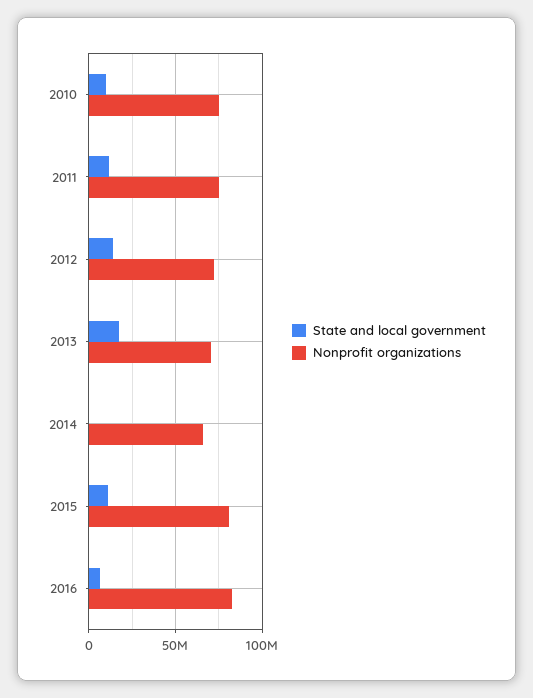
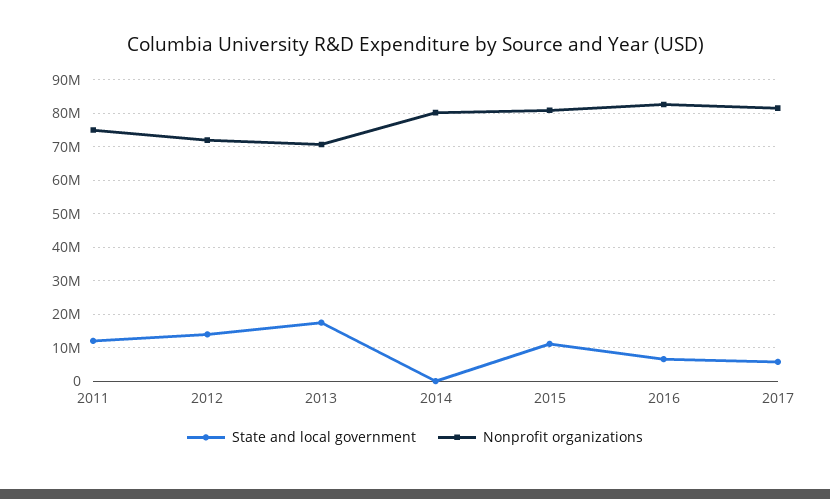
State and local government, 2010: 10000000 -> none
Nonprofit organizations, 2010: 75000000 -> none
Nonprofit organizations, 2014: 65000000 -> 80000000
State and local government, 2017: none -> 6000000
Nonprofit organizations, 2017: none -> 82000000

